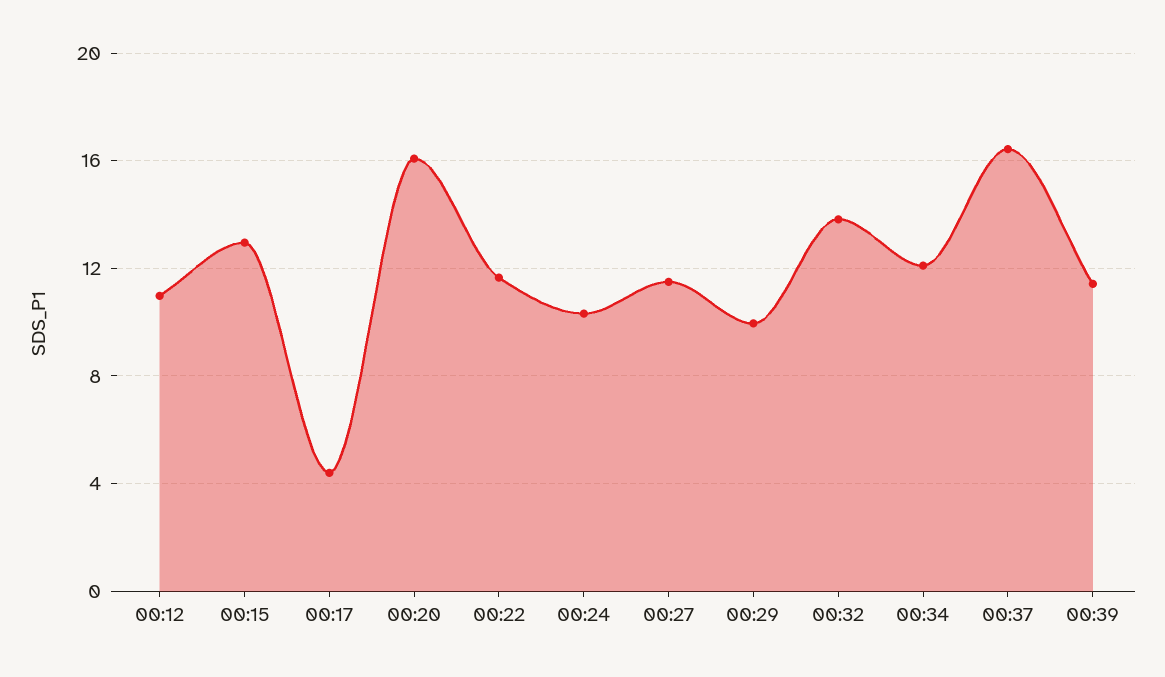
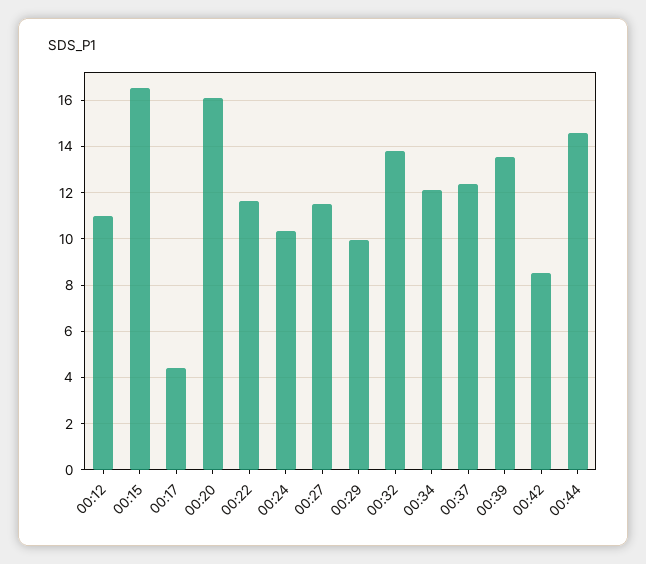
00:15: 13 -> 16.5
00:37: 16.5 -> 12.5
00:39: 11.5 -> 13.5
00:42: none -> 8.5
00:44: none -> 14.5

